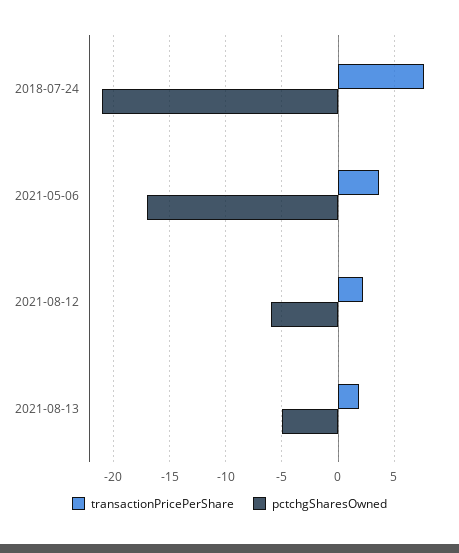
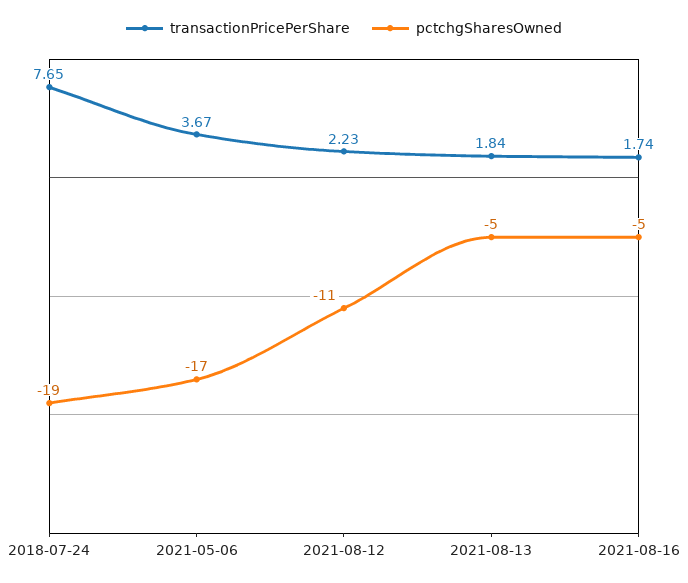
pctchgSharesOwned, 2018-07-24: -21 -> -19
pctchgSharesOwned, 2021-08-12: -6 -> -11
transactionPricePerShare, 2021-08-16: none -> 1.74
pctchgSharesOwned, 2021-08-16: none -> -5

